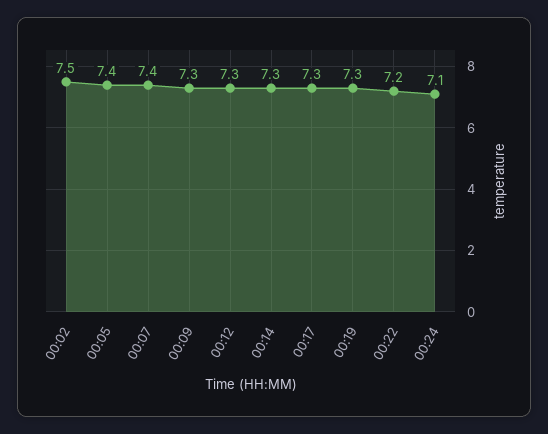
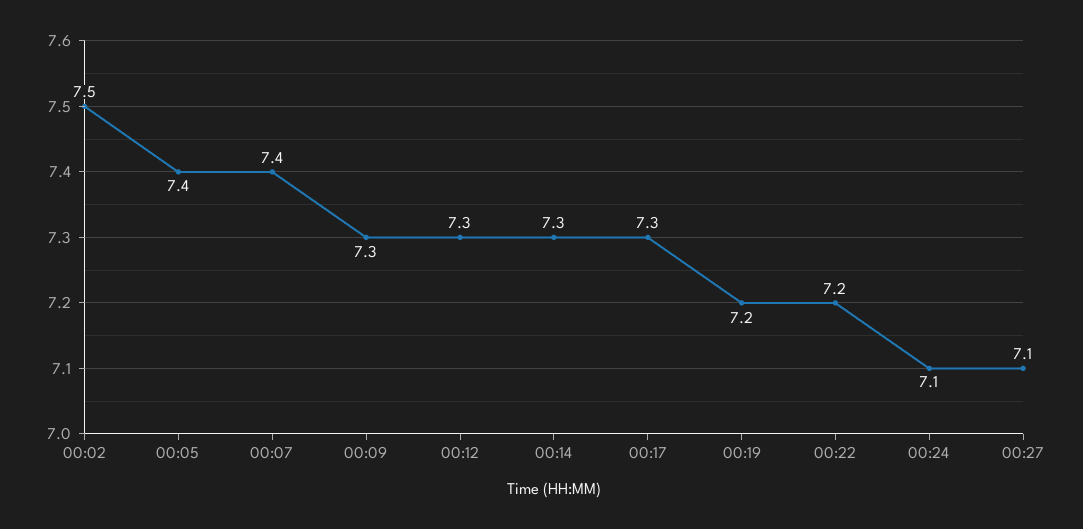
00:19: 7.3 -> 7.2
00:27: none -> 7.1

